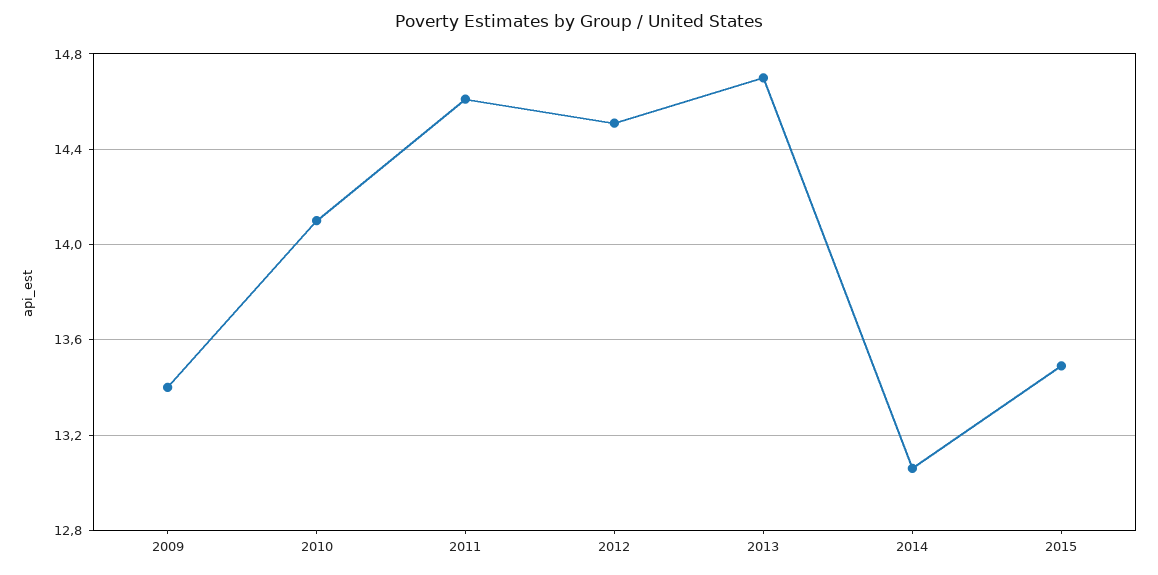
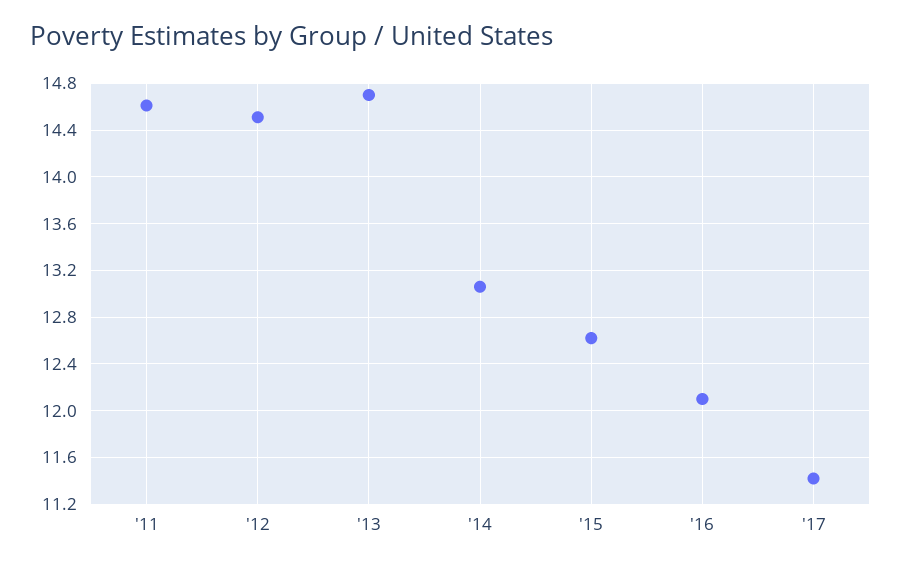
2009: 13.4 -> none
2010: 14.1 -> none
2015: 13.5 -> 12.6
'16: none -> 12.1
'17: none -> 11.4

